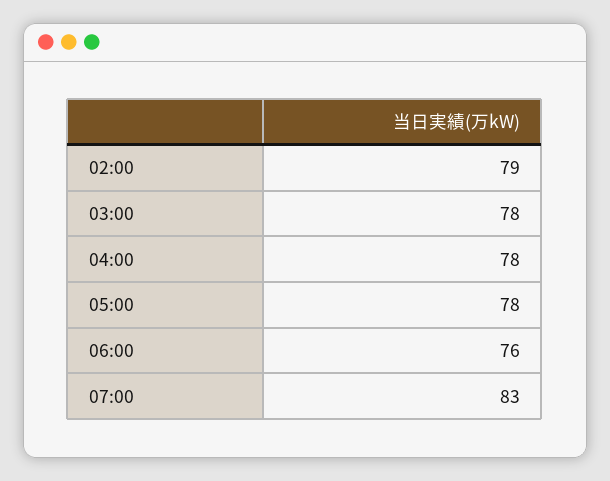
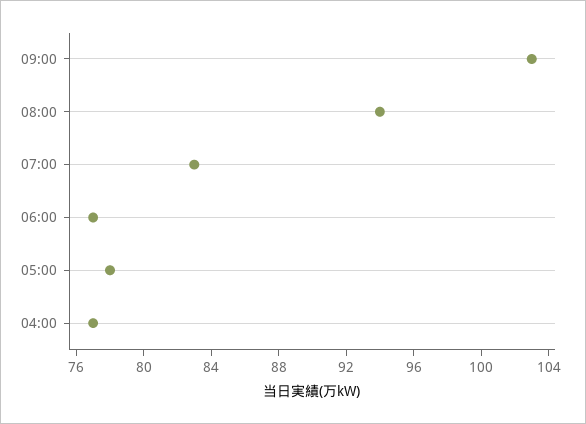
02:00: 79 -> none
03:00: 78 -> none
04:00: 78 -> 77
06:00: 76 -> 77
09:00: none -> 103
08:00: none -> 94

